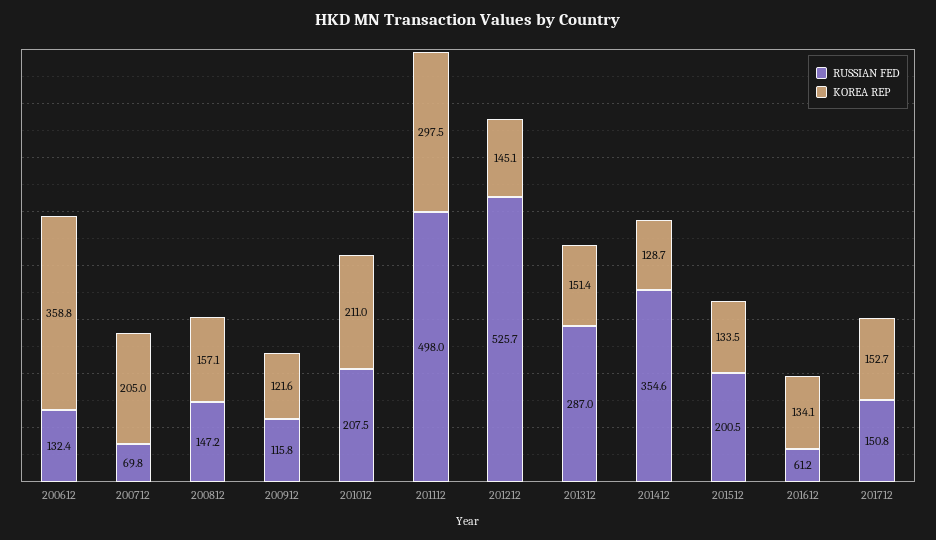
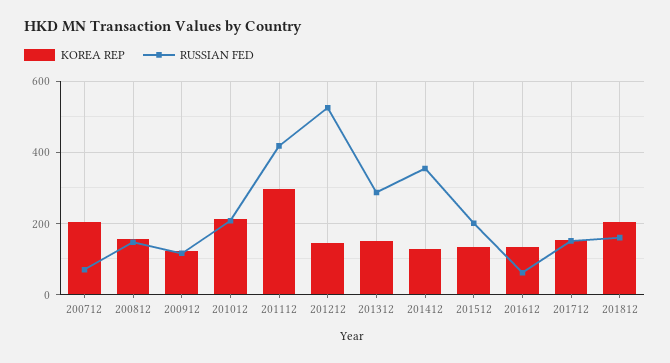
RUSSIAN FED, 200612: 132.4 -> none
KOREA REP, 200612: 358.8 -> none
RUSSIAN FED, 201112: 498 -> 420
KOREA REP, 201812: none -> 200
RUSSIAN FED, 201812: none -> 160

